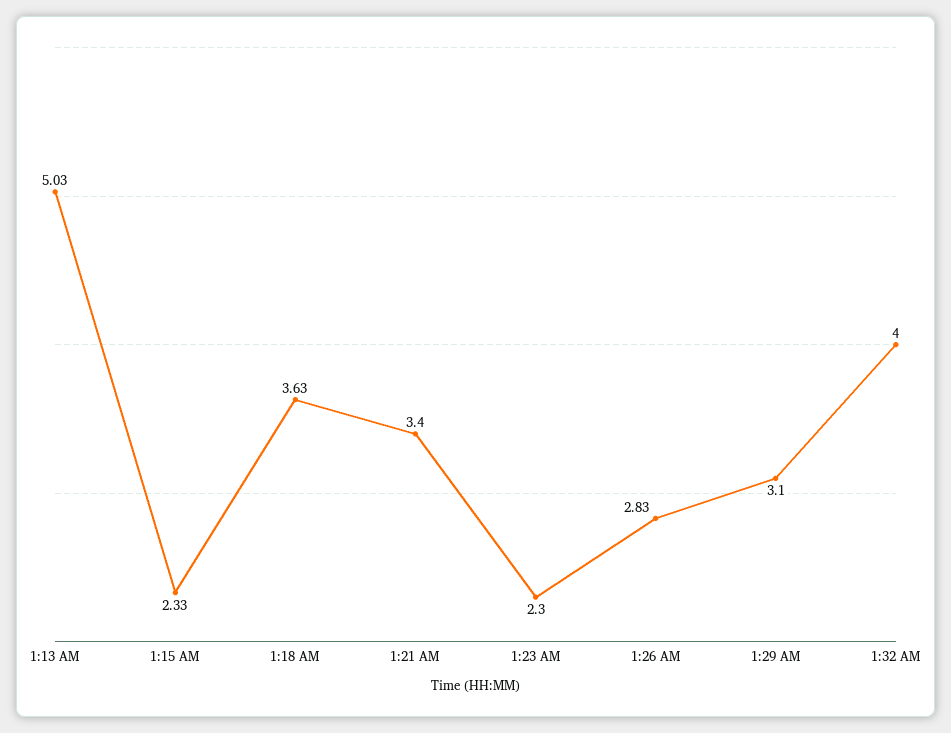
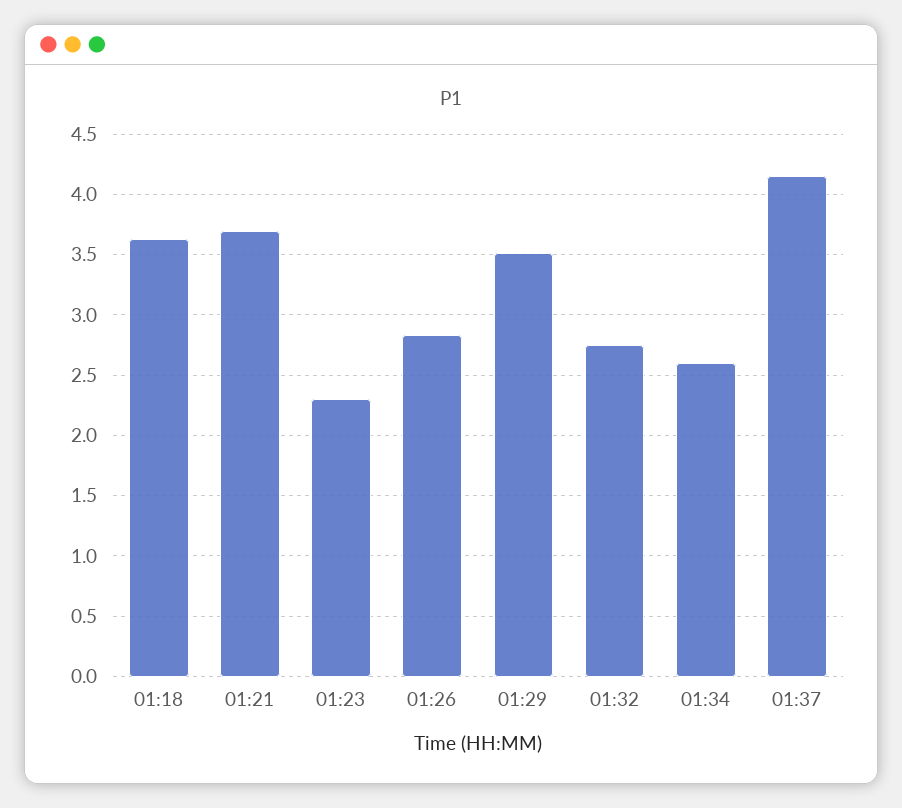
1:13 AM: 5.03 -> none
1:15 AM: 2.33 -> none
1:21 AM: 3.4 -> 3.7
1:29 AM: 3.1 -> 3.5
1:32 AM: 4 -> 2.75
01:34: none -> 2.6
01:37: none -> 4.15

